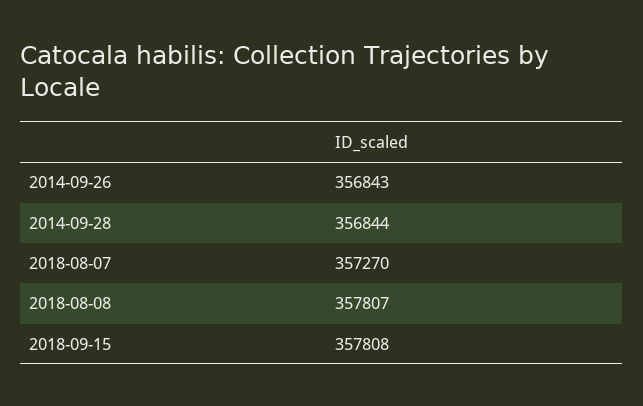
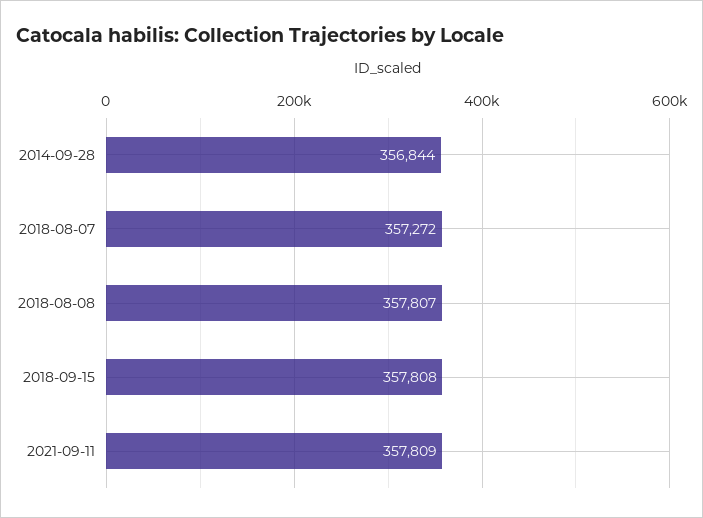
2014-09-26: 356843 -> none
2018-08-07: 357270 -> 357272
2021-09-11: none -> 357809

